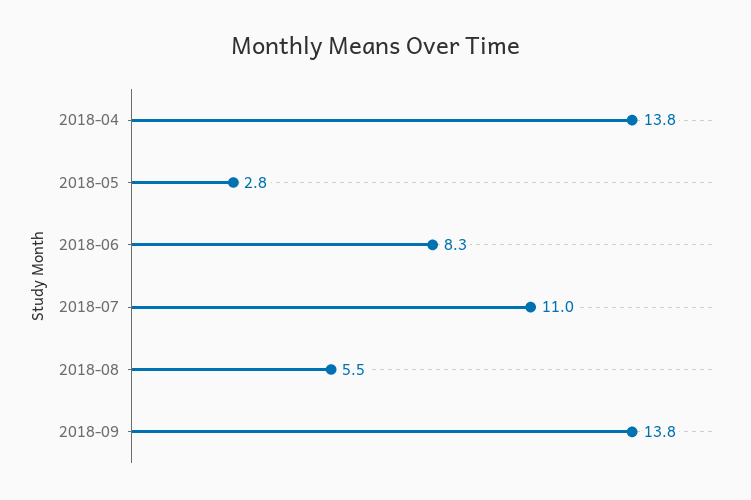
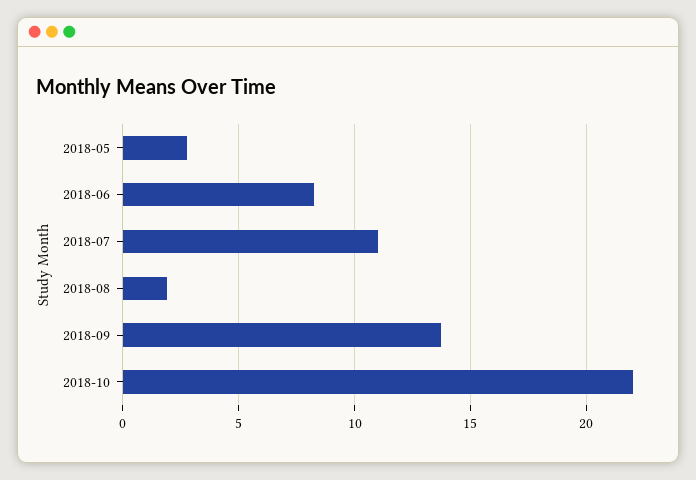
2018-04: 13.8 -> none
2018-08: 5.5 -> 2
2018-10: none -> 22

